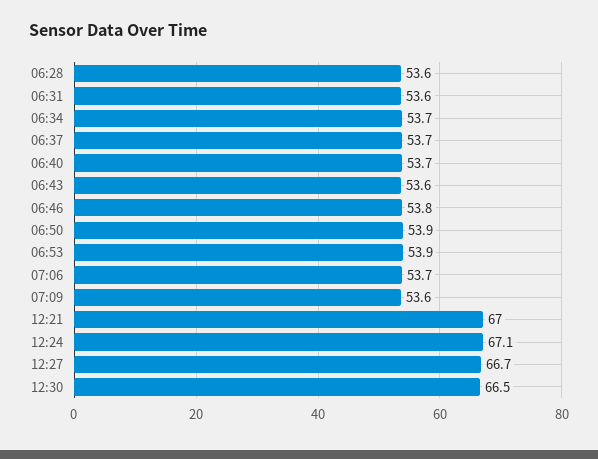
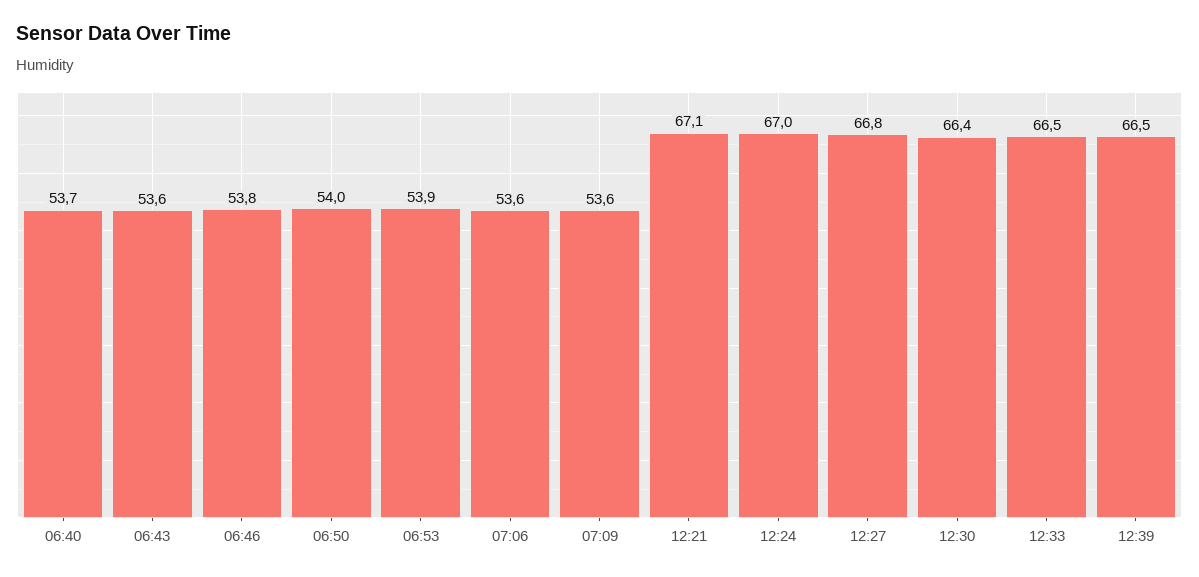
06:28: 53.6 -> none
06:31: 53.6 -> none
06:34: 53.7 -> none
06:37: 53.7 -> none
06:50: 53.9 -> 54
07:06: 53.7 -> 53.6
12:21: 67 -> 67.1
12:24: 67.1 -> 67
12:27: 66.7 -> 66.8
12:30: 66.5 -> 66.4
12:33: none -> 66.5
12:39: none -> 66.5

